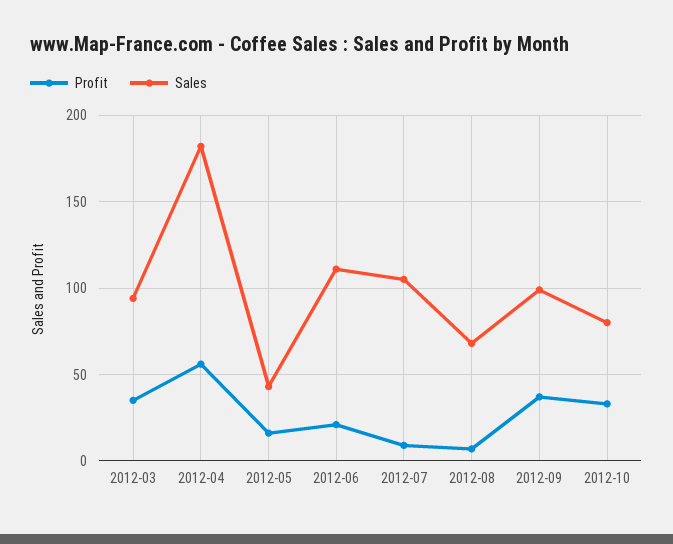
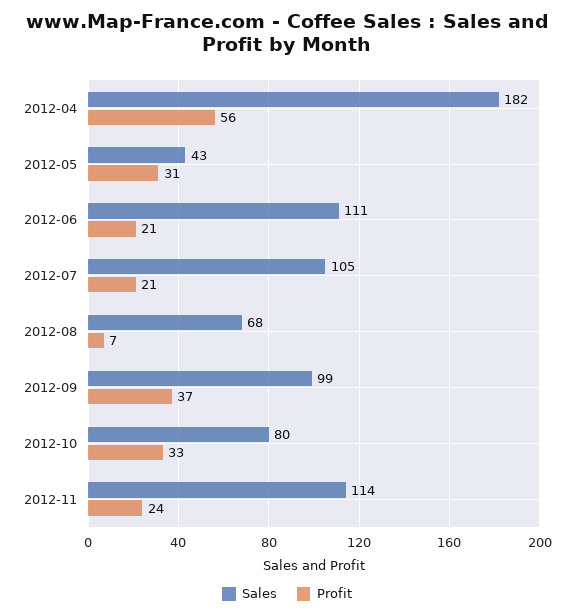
Profit, 2012-03: 35 -> none
Sales, 2012-03: 95 -> none
Profit, 2012-05: 15 -> 31
Profit, 2012-07: 10 -> 21
Sales, 2012-11: none -> 114
Profit, 2012-11: none -> 24

